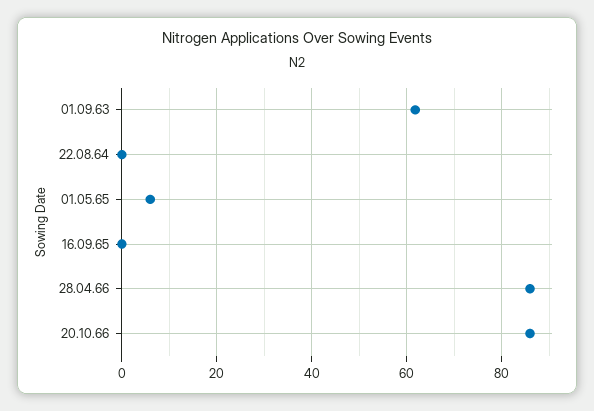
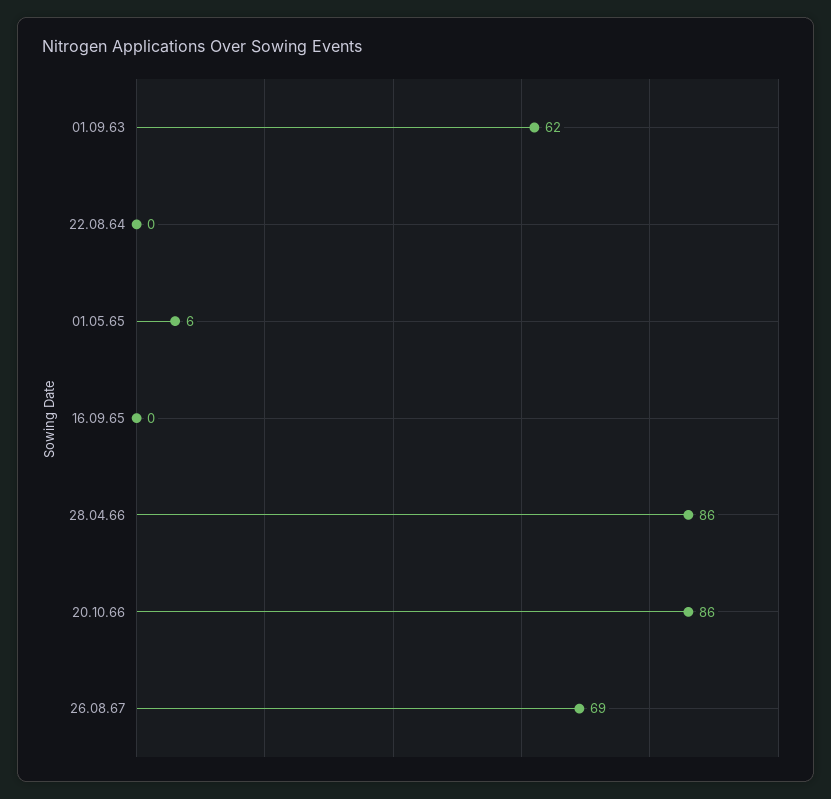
26.08.67: none -> 69

